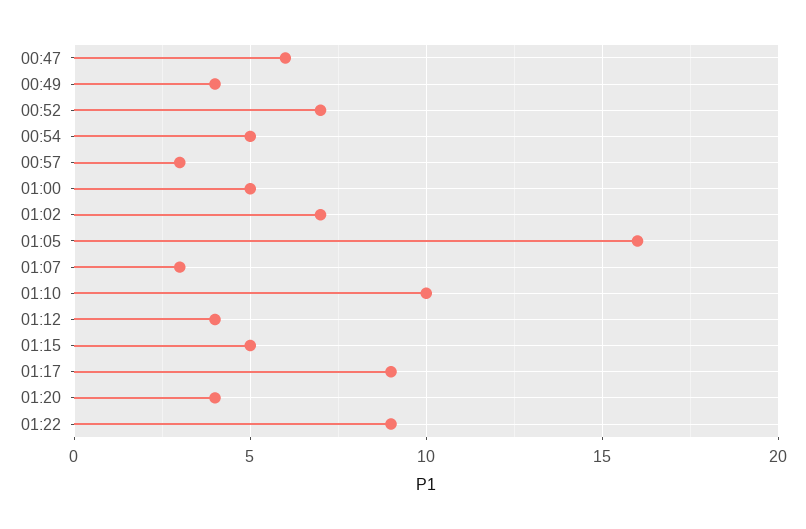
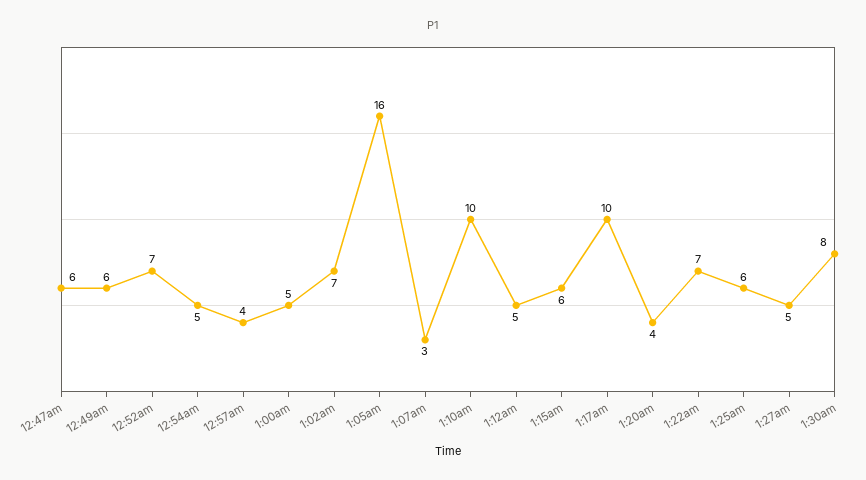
00:49: 4 -> 6
00:57: 3 -> 4
01:12: 4 -> 5
01:15: 5 -> 6
01:17: 9 -> 10
01:22: 9 -> 7
1:25am: none -> 6
1:27am: none -> 5
1:30am: none -> 8

